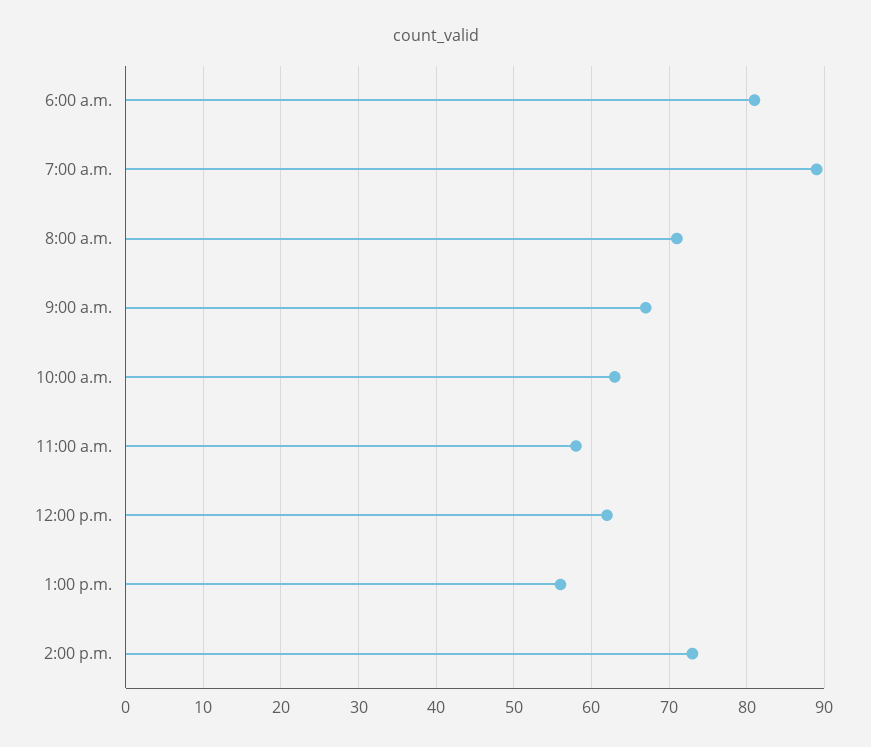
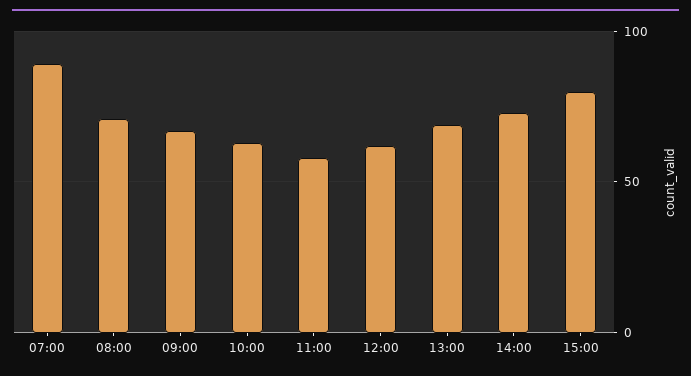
6:00 a.m.: 81 -> none
1:00 p.m.: 56 -> 70
15:00: none -> 80

